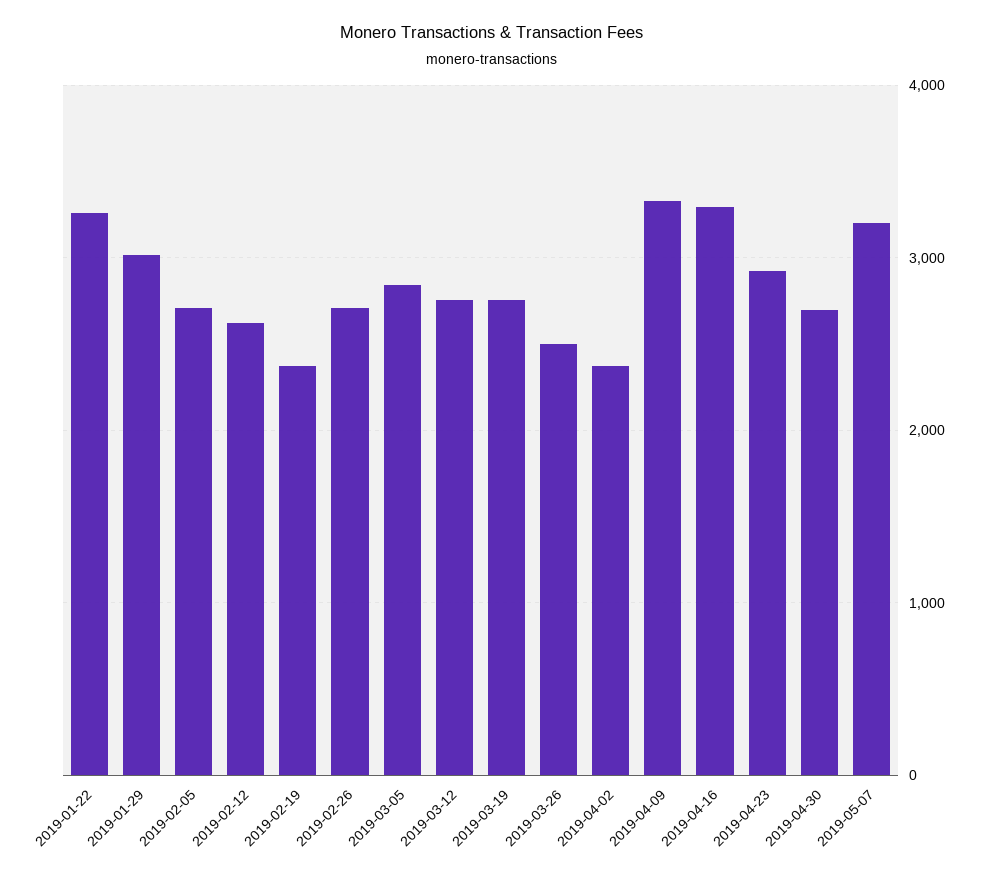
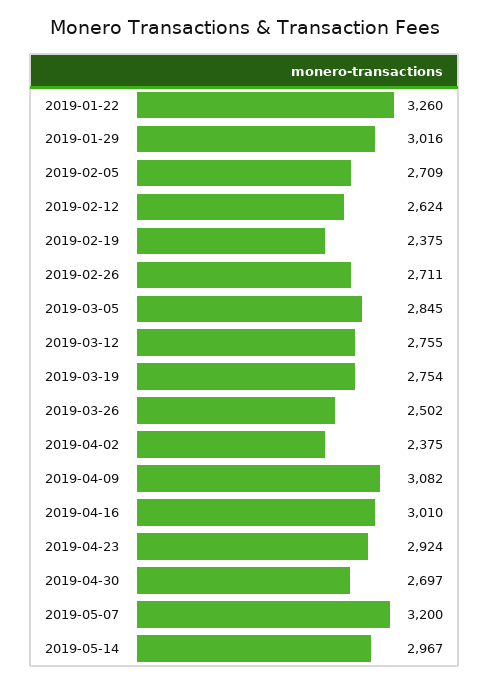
2019-04-09: 3300 -> 3082
2019-04-16: 3300 -> 3010
2019-05-14: none -> 2967

